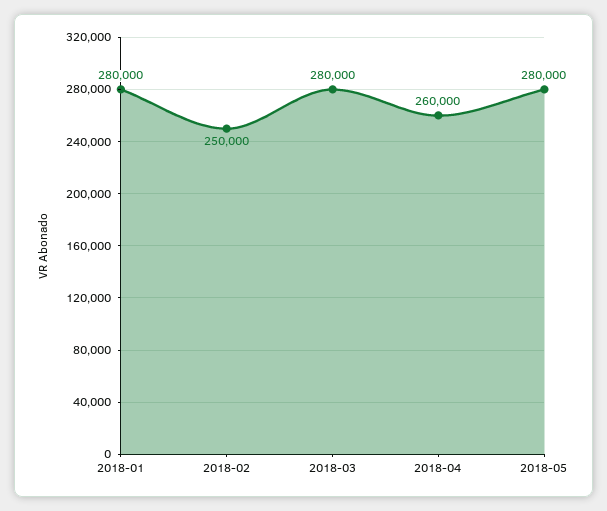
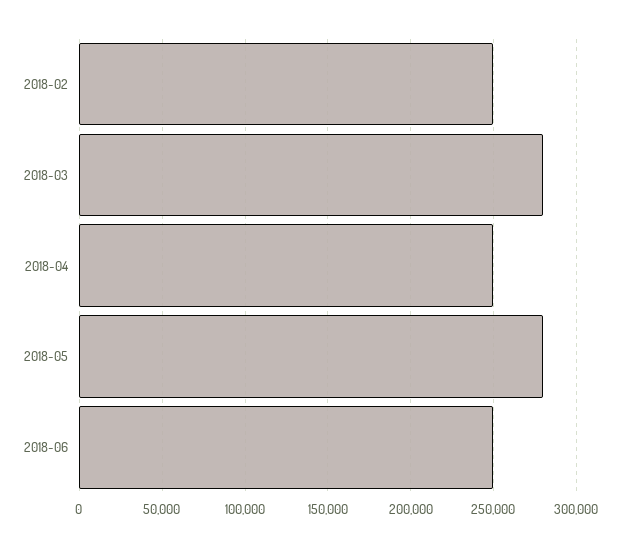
2018-01: 280000 -> none
2018-04: 260000 -> 250000
2018-06: none -> 250000

